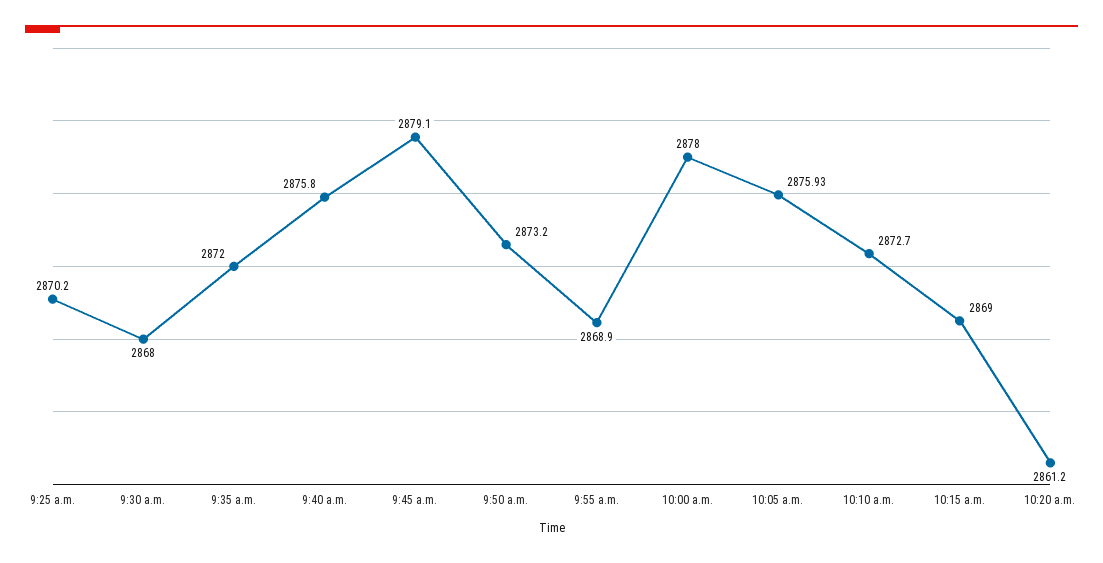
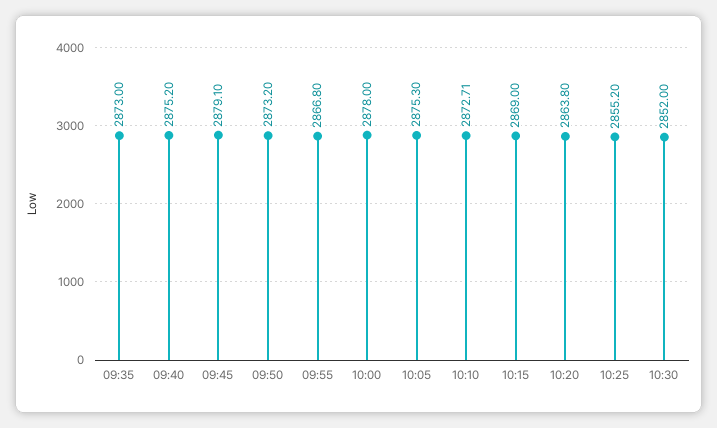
9:25 a.m.: 2870.2 -> none
9:30 a.m.: 2868 -> none
9:35 a.m.: 2872 -> 2873
9:40 a.m.: 2875.8 -> 2875.2
9:55 a.m.: 2868.9 -> 2866.8
10:05 a.m.: 2875.93 -> 2875.3
10:10 a.m.: 2872.7 -> 2872.71
10:20 a.m.: 2861.2 -> 2863.8
10:25: none -> 2855.2
10:30: none -> 2852

